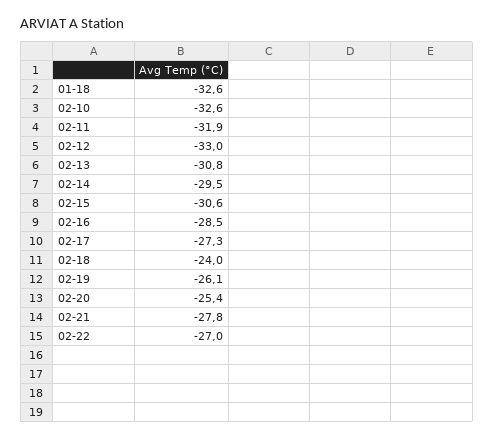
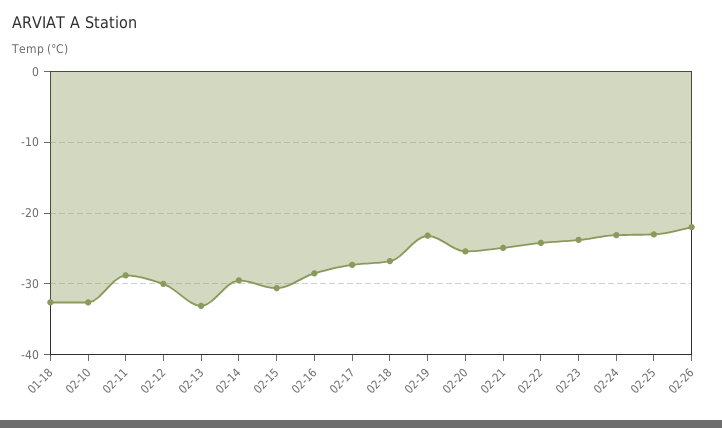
02-11: -31.9 -> -29
02-12: -33 -> -30
02-13: -30.8 -> -33
02-18: -24 -> -27
02-19: -26.1 -> -23
02-21: -27.8 -> -25
02-22: -27 -> -24
02-23: none -> -24
02-24: none -> -23
02-25: none -> -23
02-26: none -> -22

